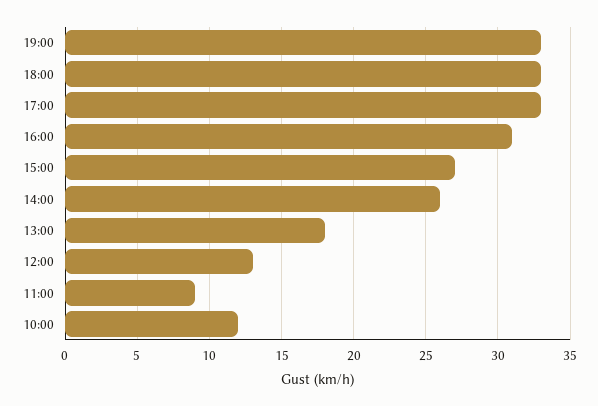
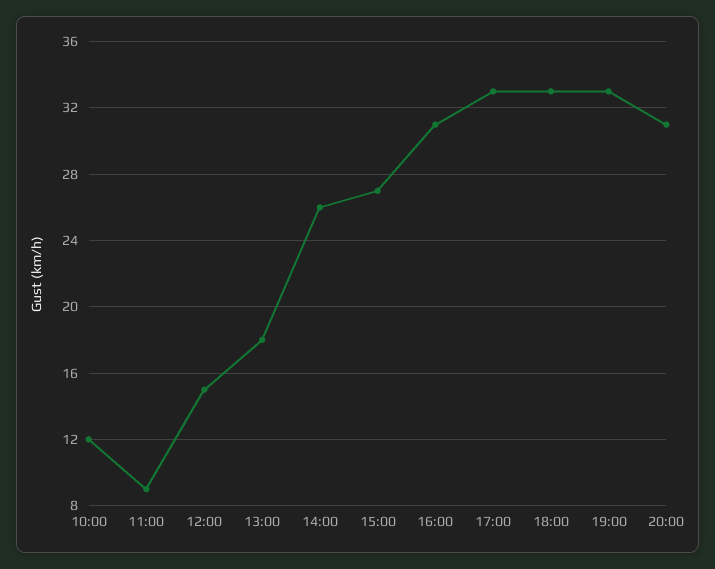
12:00: 13 -> 15
20:00: none -> 31

